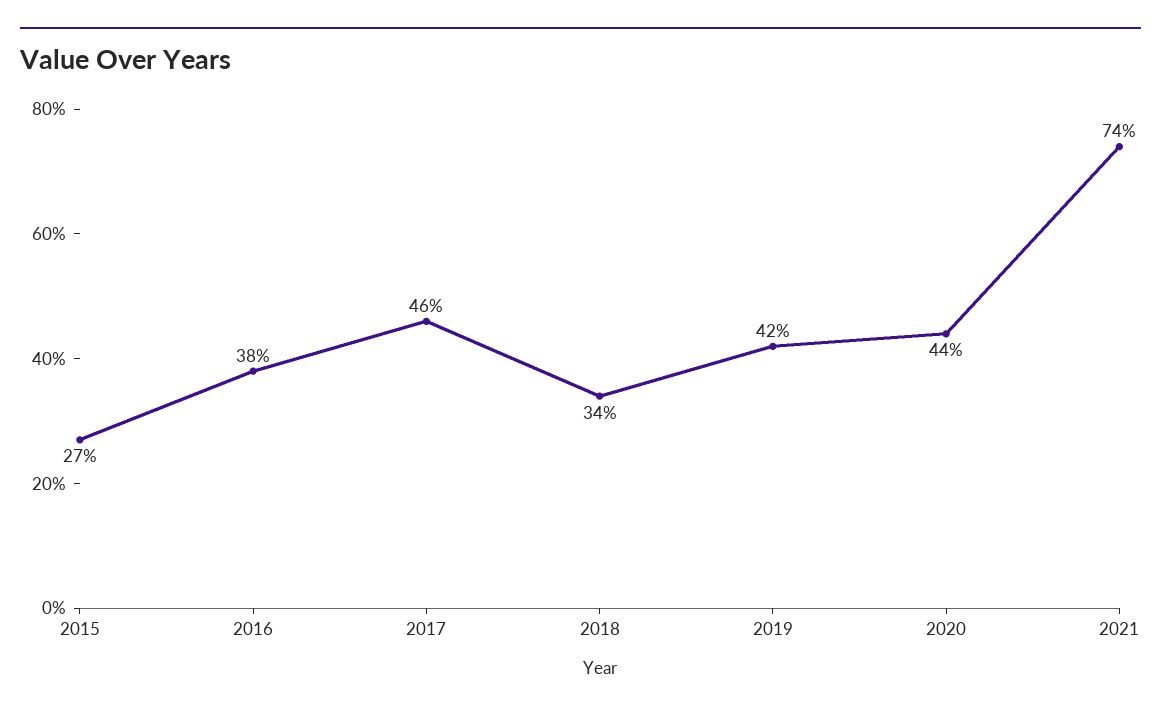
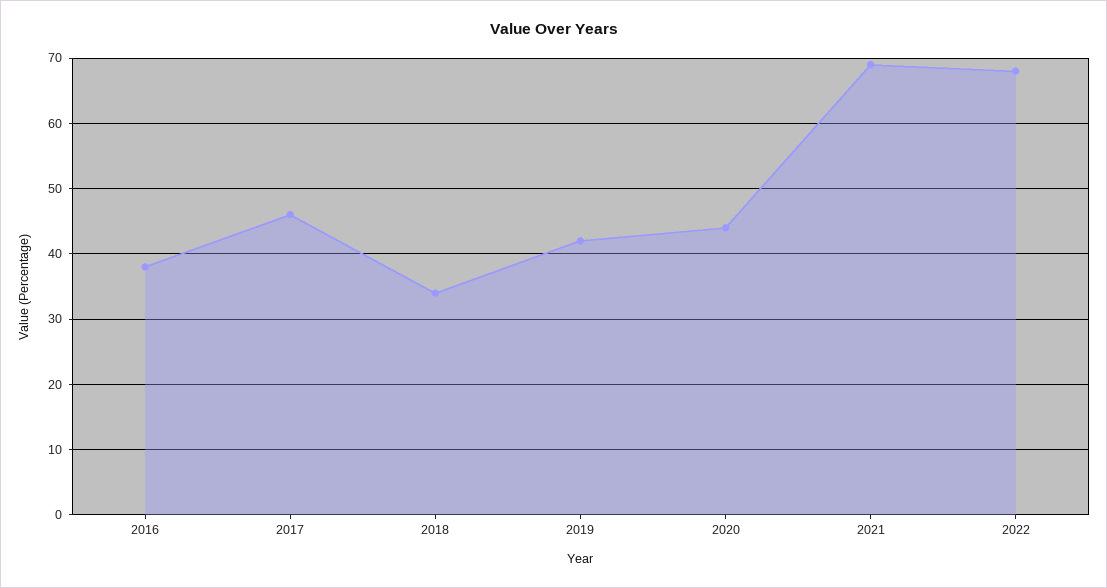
2015: 27 -> none
2021: 74 -> 69
2022: none -> 68

